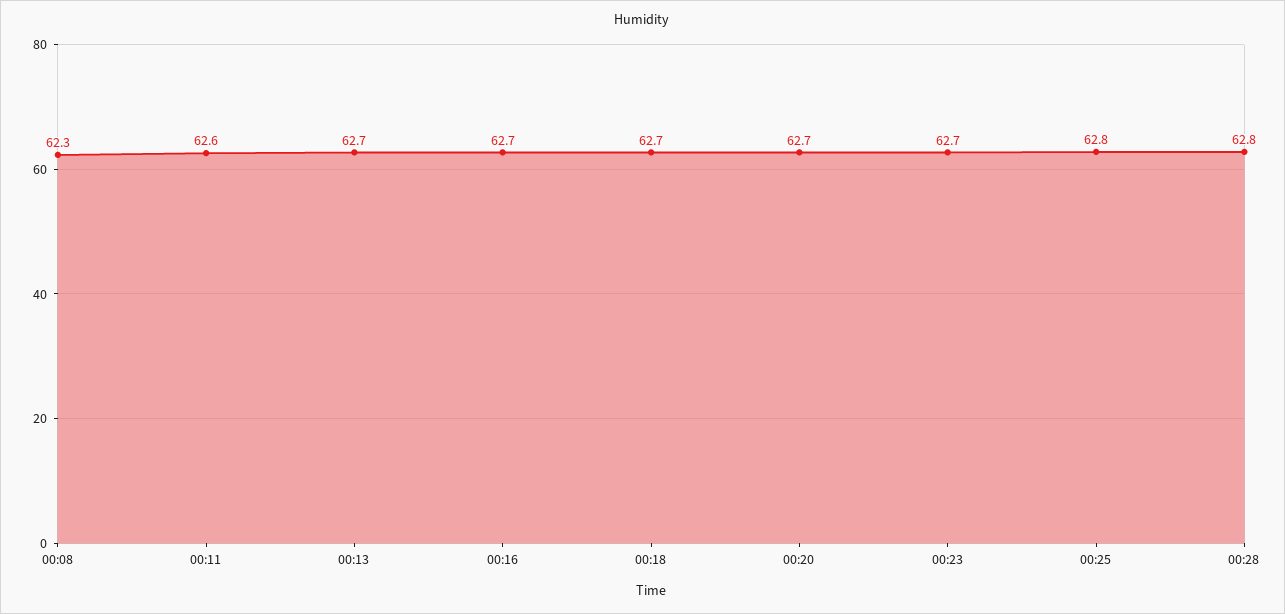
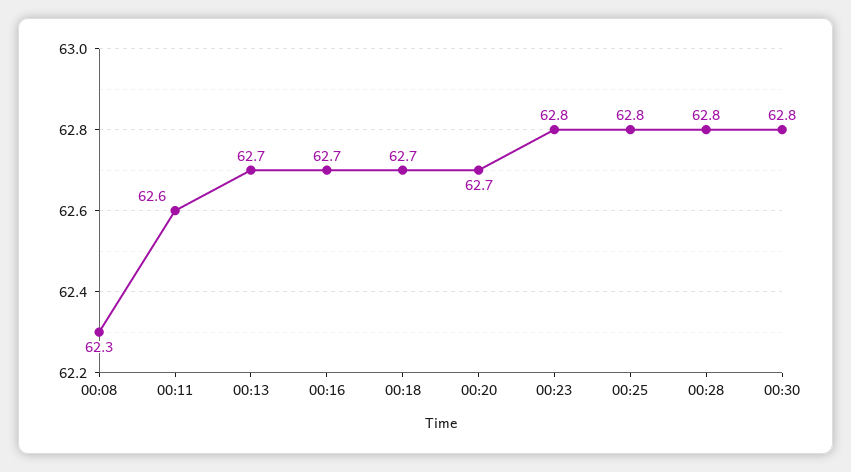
00:23: 62.7 -> 62.8
00:30: none -> 62.8

